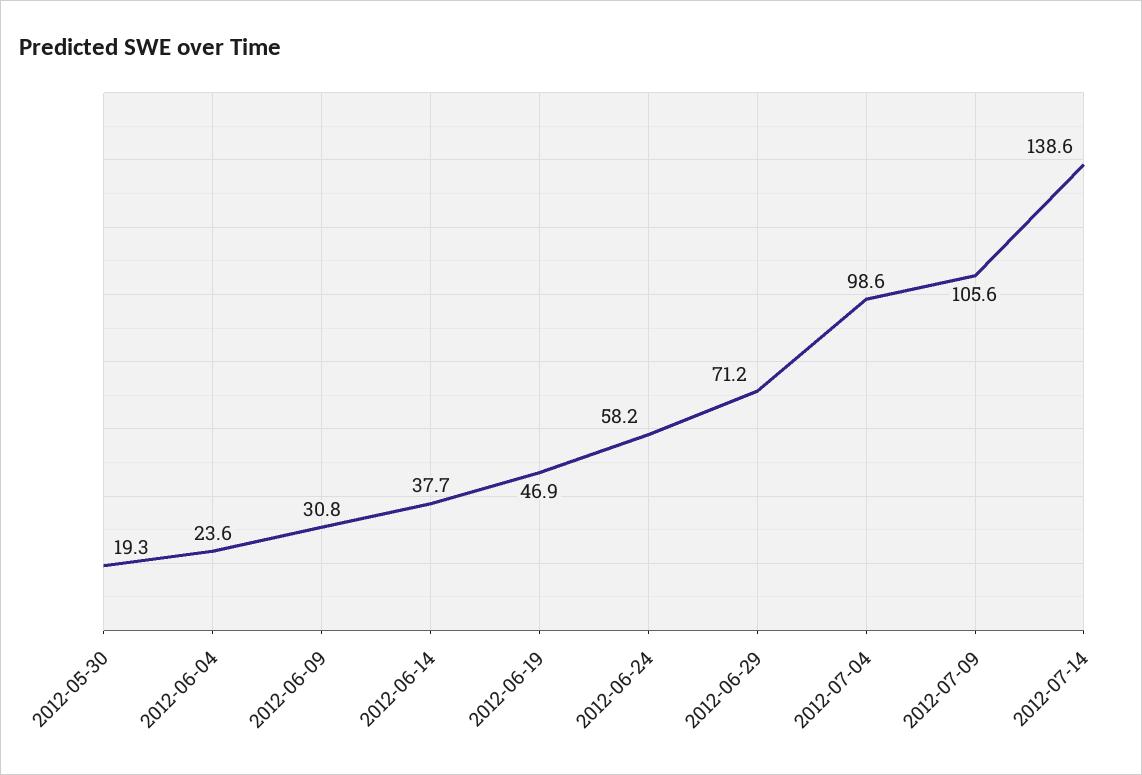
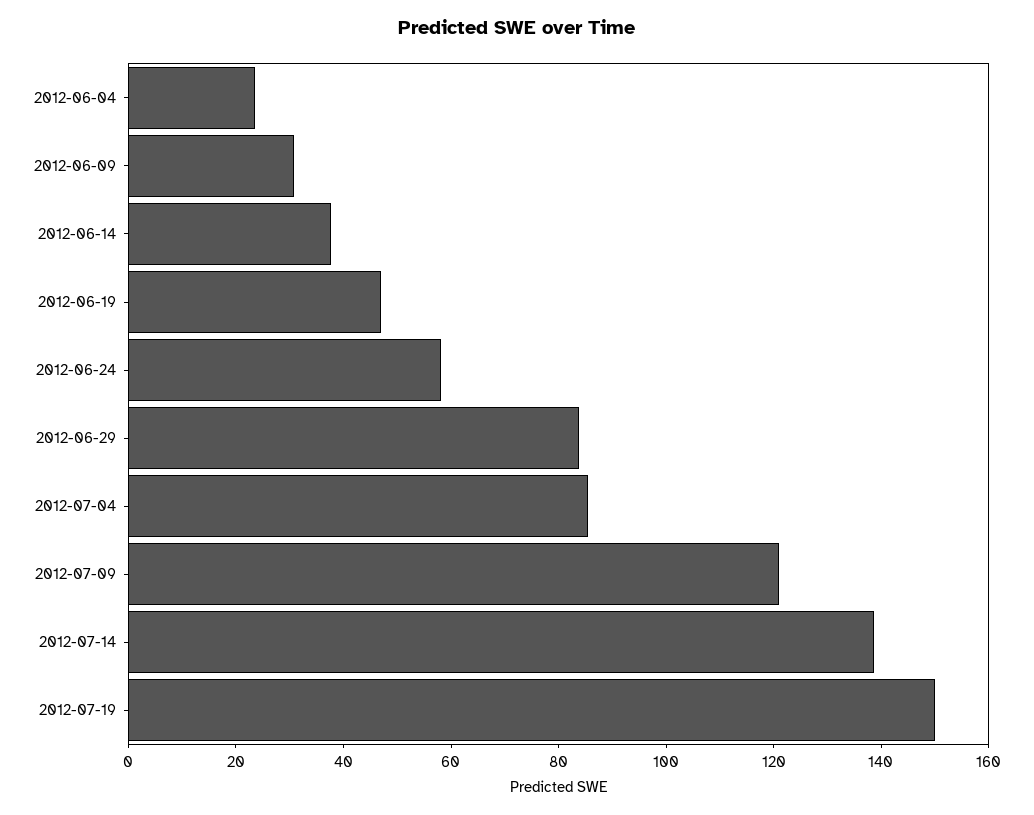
2012-05-30: 19.3 -> none
2012-06-29: 71.2 -> 85
2012-07-04: 98.6 -> 85
2012-07-09: 105.6 -> 120
2012-07-19: none -> 150

